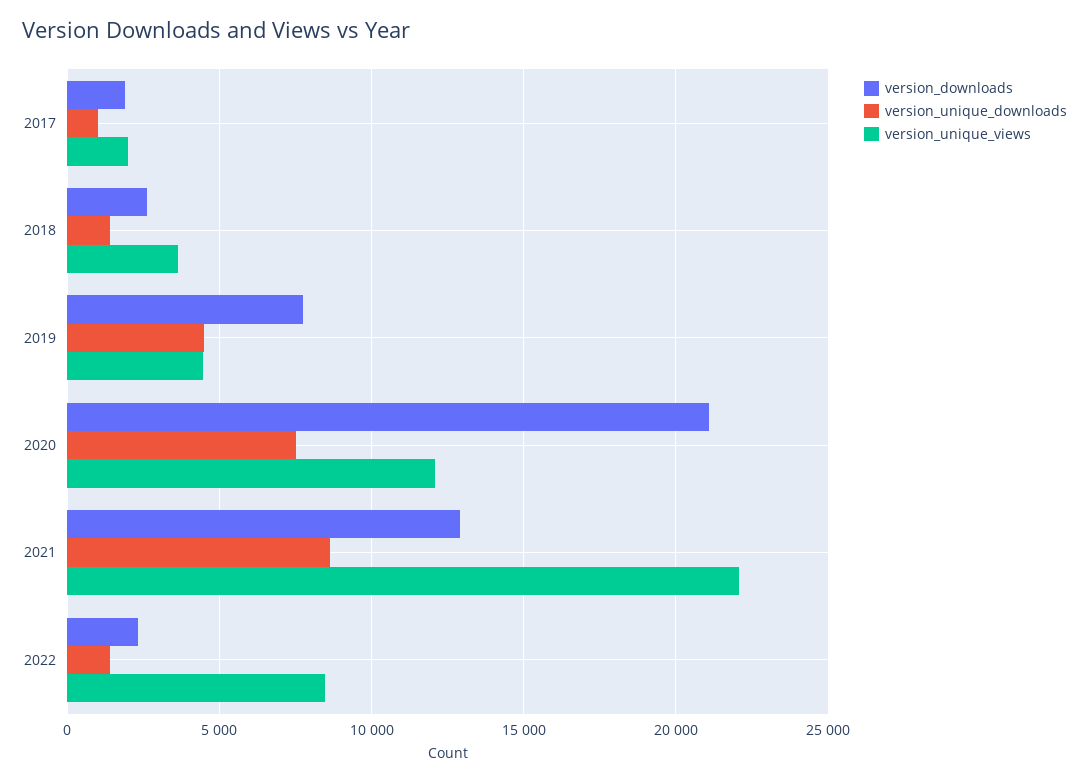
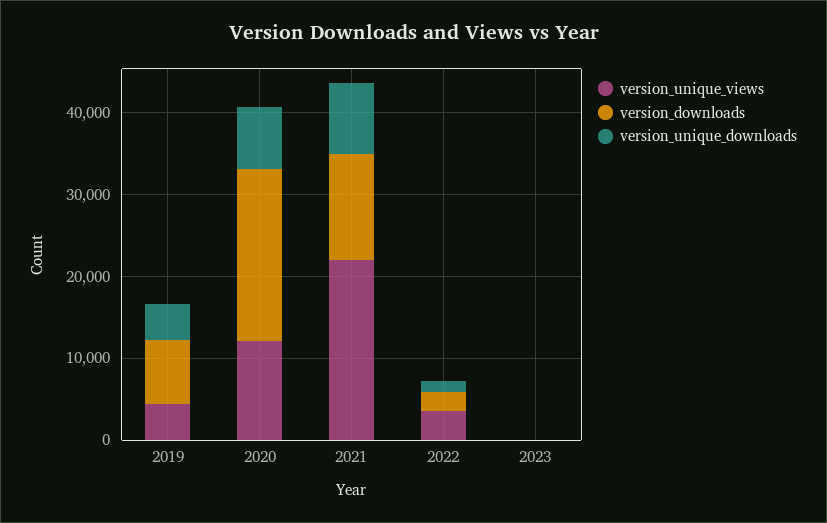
version_downloads, 2017: 2000 -> none
version_unique_downloads, 2017: 1000 -> none
version_unique_views, 2017: 2000 -> none
version_downloads, 2018: 2500 -> none
version_unique_downloads, 2018: 1500 -> none
version_unique_views, 2018: 3500 -> none
version_unique_views, 2022: 8500 -> 4000
version_unique_views, 2023: none -> 0
version_downloads, 2023: none -> 0
version_unique_downloads, 2023: none -> 0

